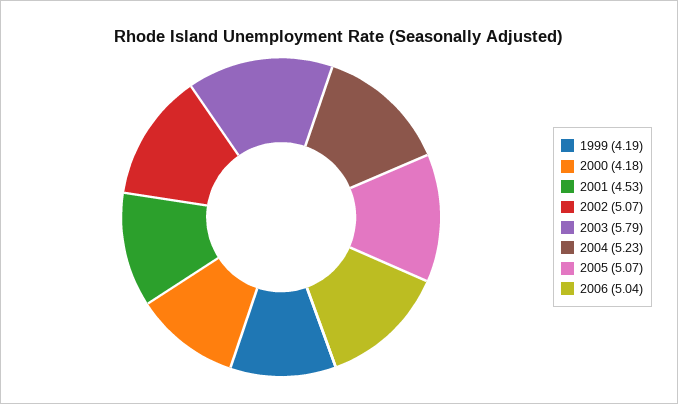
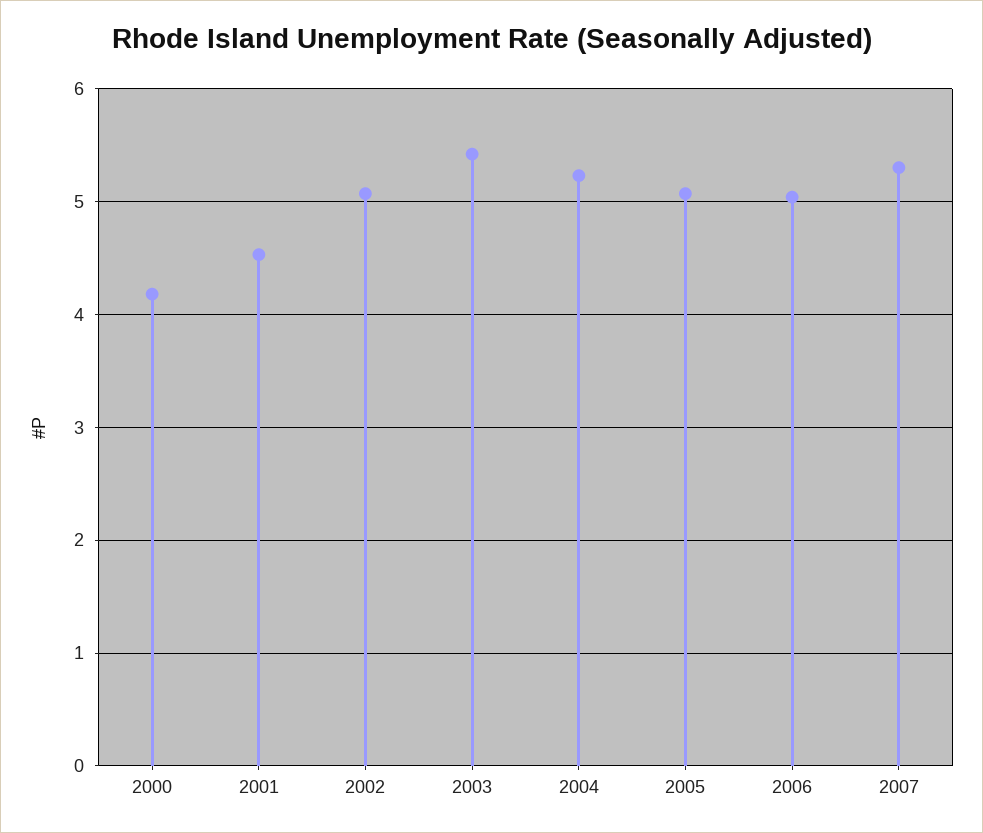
1999: 4.19 -> none
2003: 5.79 -> 5.4
2007: none -> 5.3

